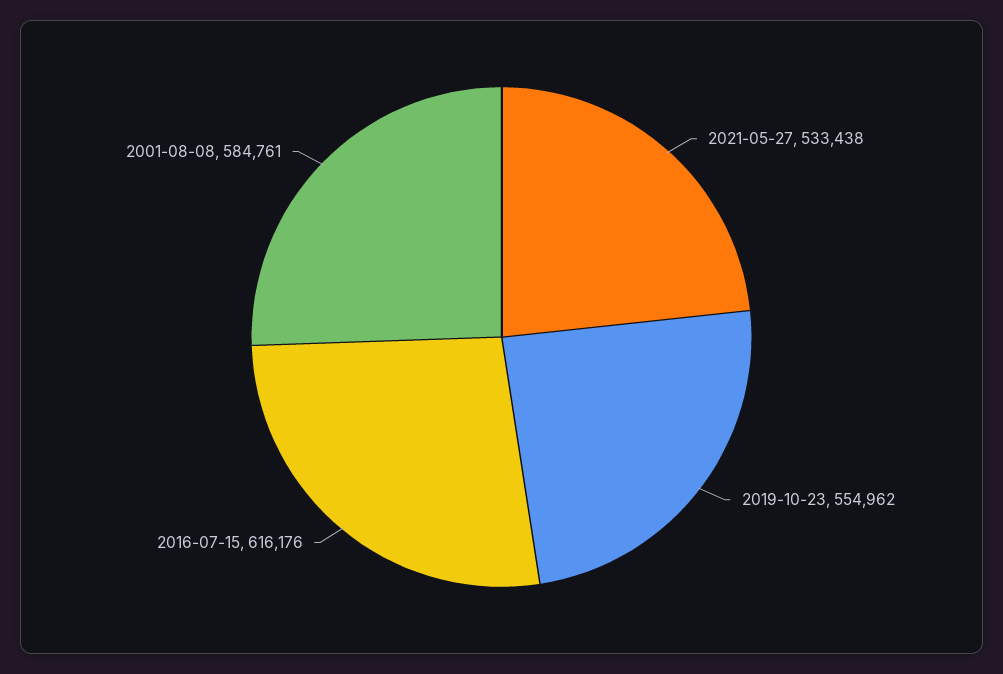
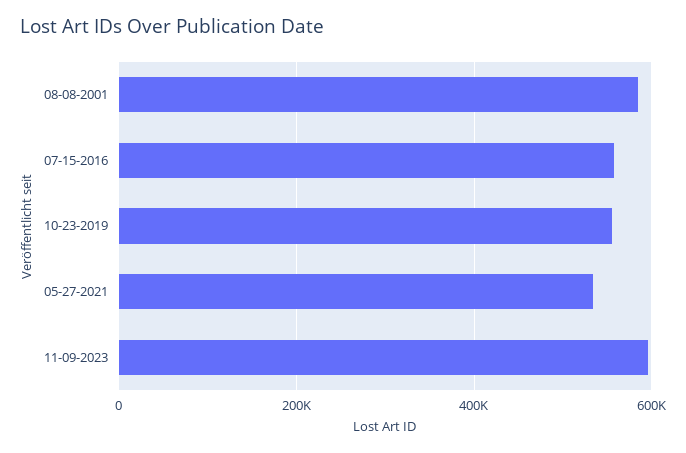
2016-07-15: 616176 -> 560000
11-09-2023: none -> 600000

